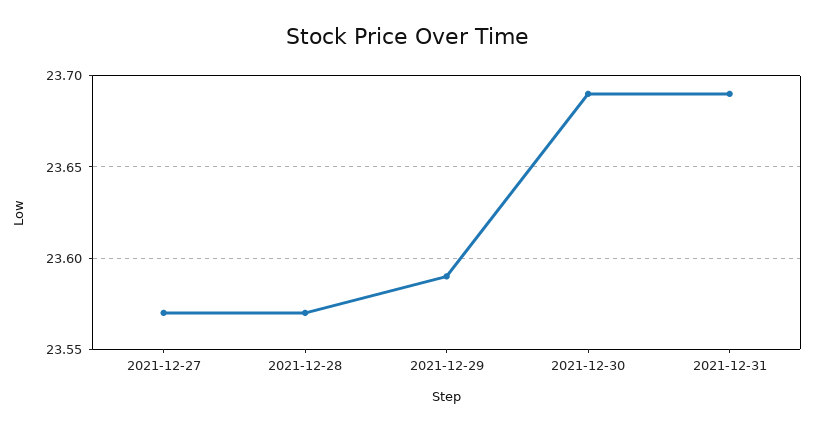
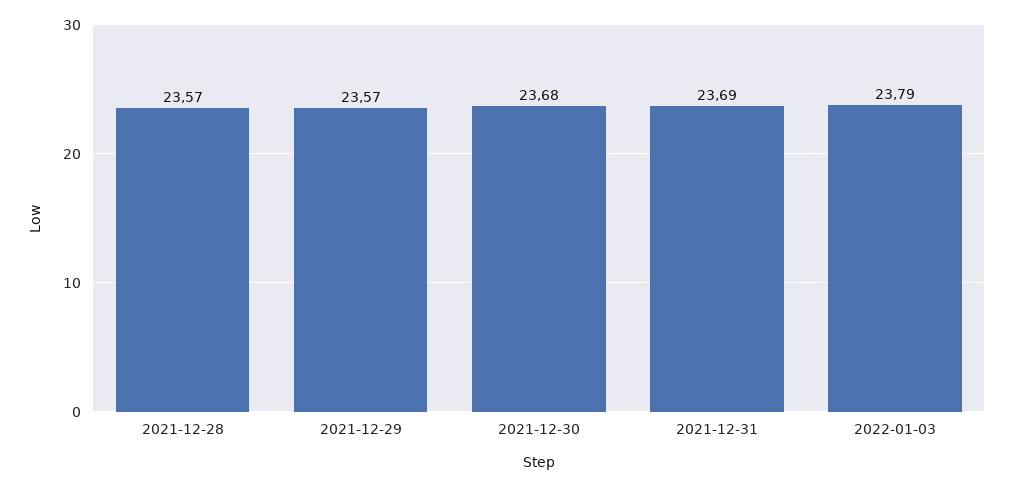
2021-12-27: 23.57 -> none
2021-12-29: 23.59 -> 23.57
2021-12-30: 23.69 -> 23.68
2022-01-03: none -> 23.79

